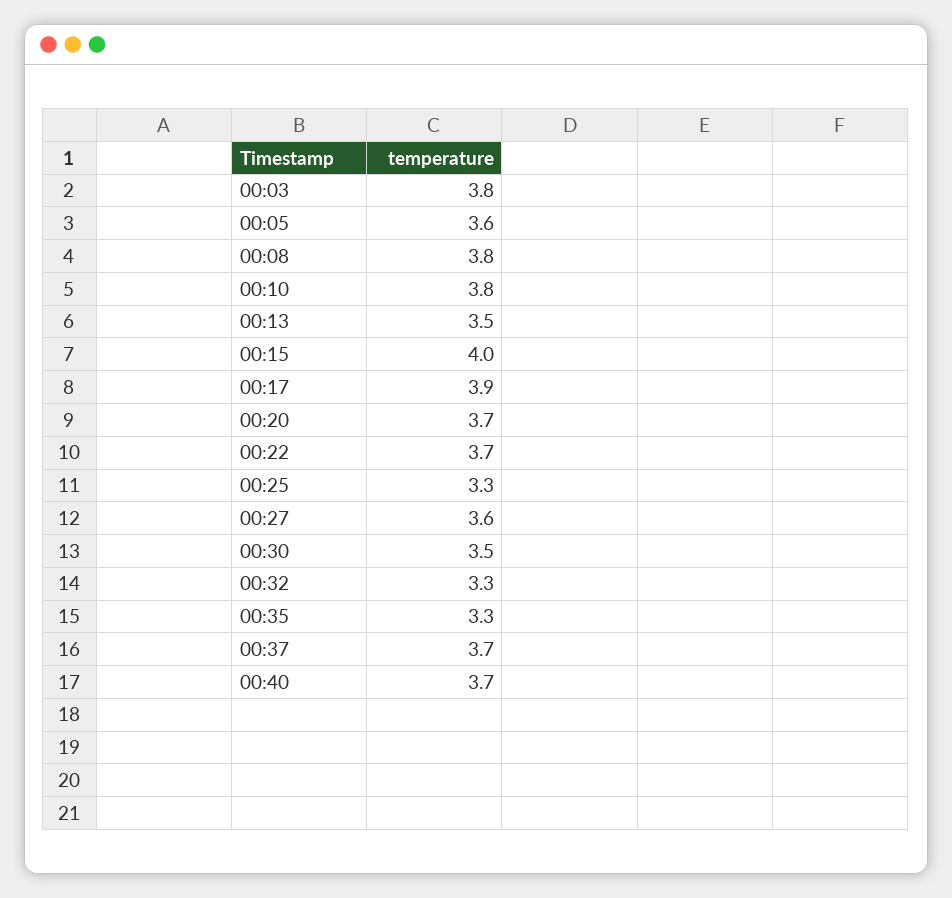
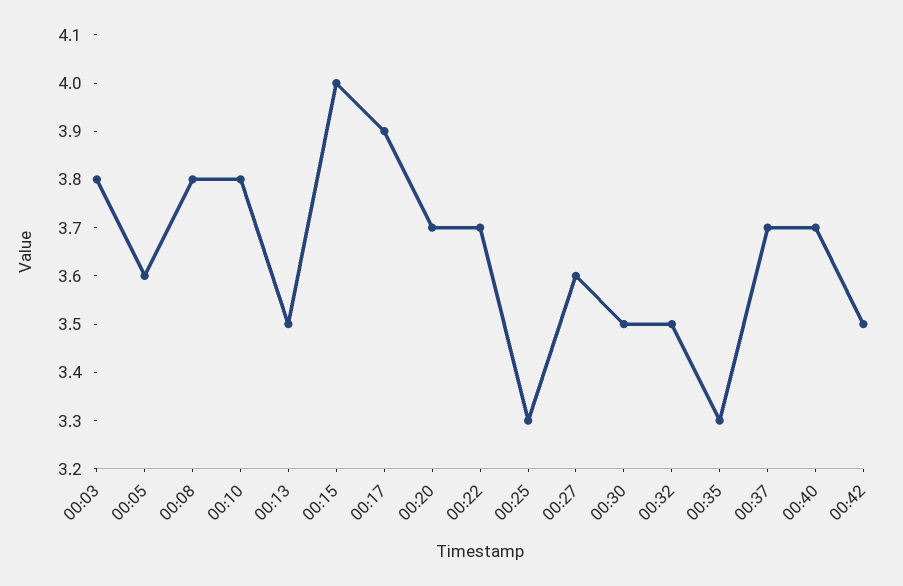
00:32: 3.3 -> 3.5
00:42: none -> 3.5

